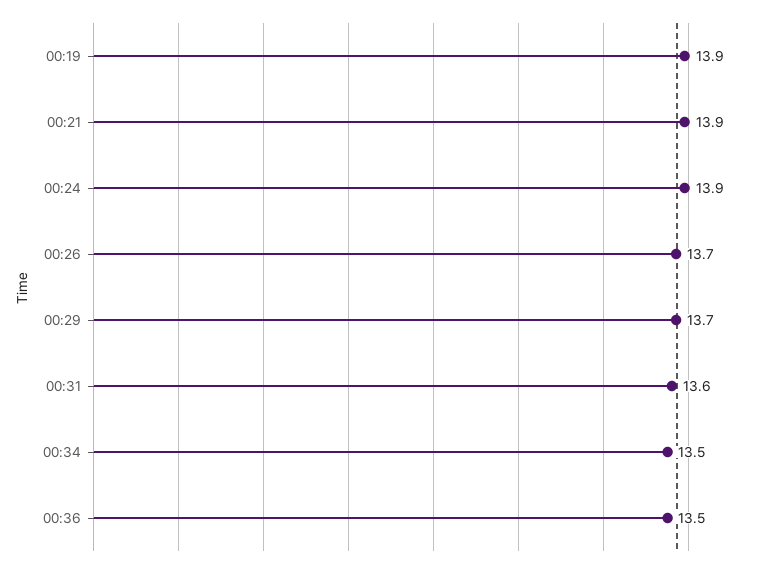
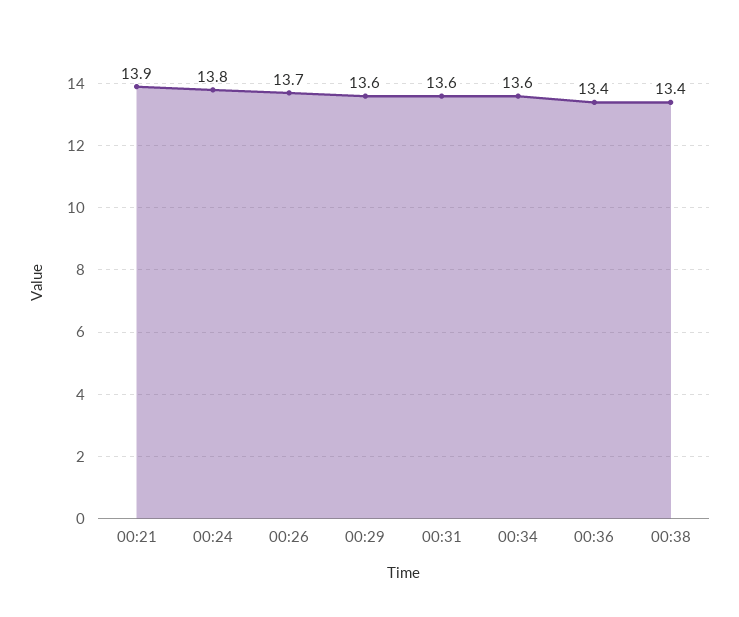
00:19: 13.9 -> none
00:24: 13.9 -> 13.8
00:29: 13.7 -> 13.6
00:34: 13.5 -> 13.6
00:36: 13.5 -> 13.4
00:38: none -> 13.4

